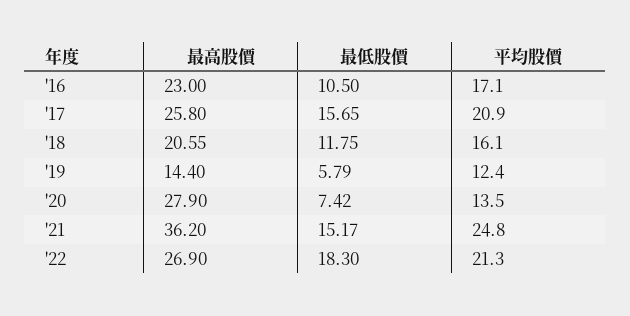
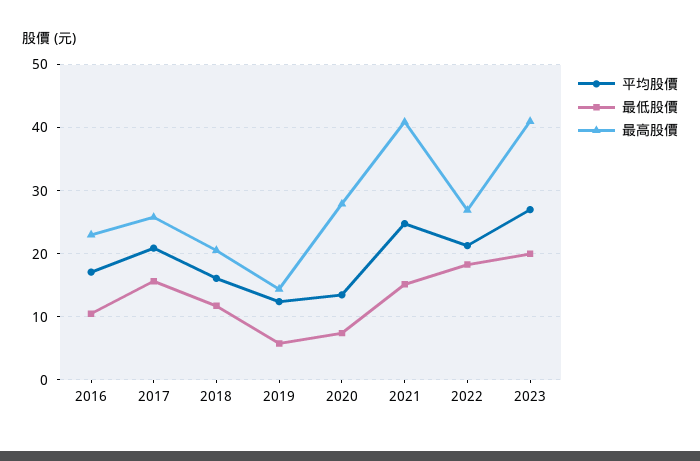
最高股價, '21: 36.2 -> 41
平均股價, 2023: none -> 27
最低股價, 2023: none -> 20
最高股價, 2023: none -> 41

